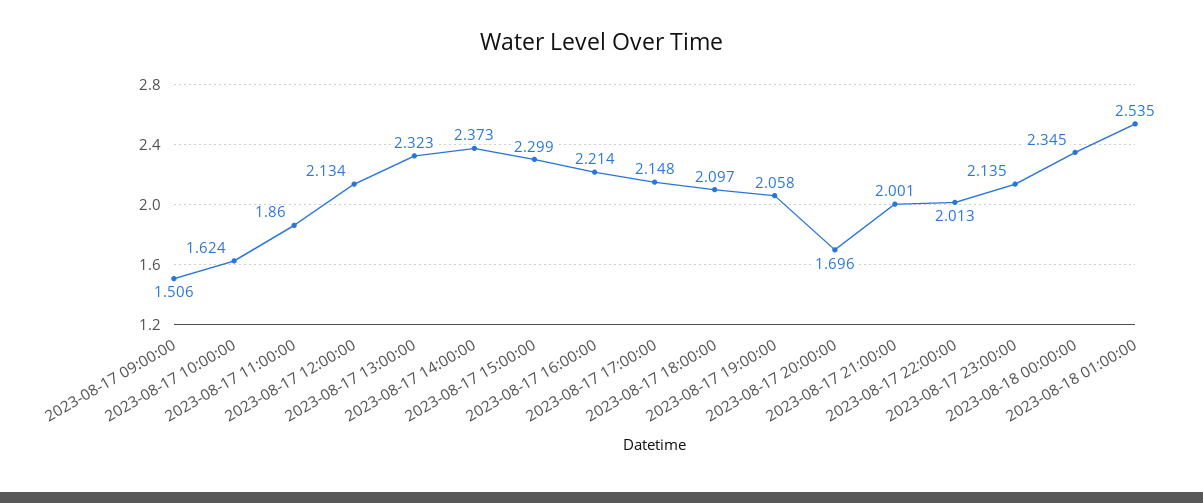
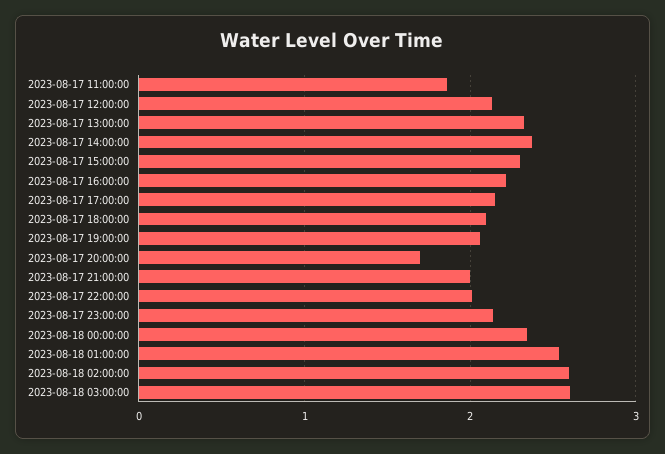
2023-08-17 09:00:00: 1.506 -> none
2023-08-17 10:00:00: 1.624 -> none
2023-08-18 02:00:00: none -> 2.6
2023-08-18 03:00:00: none -> 2.6

